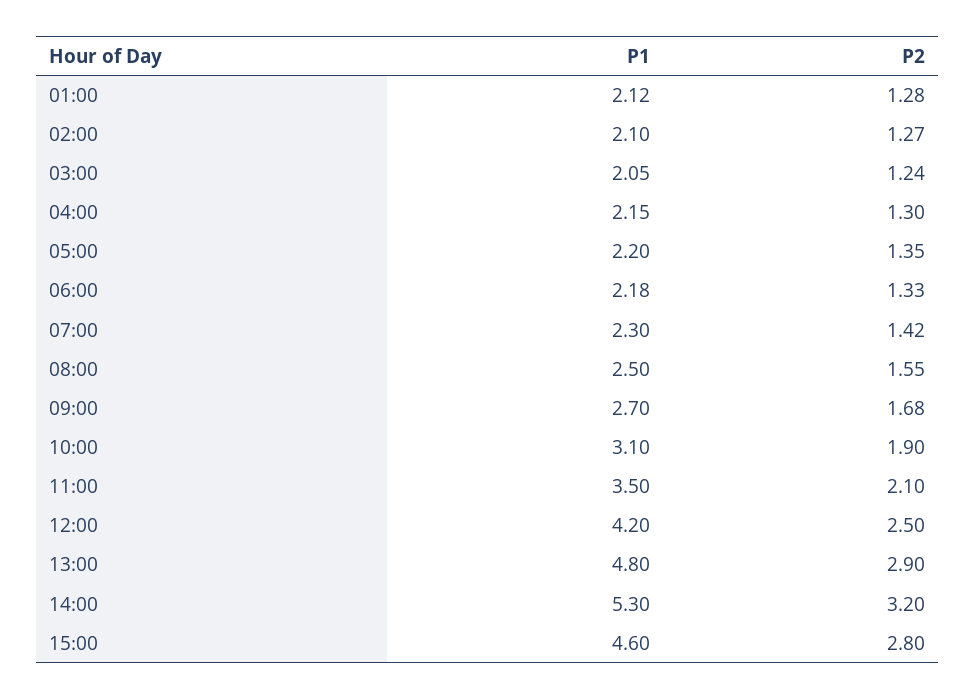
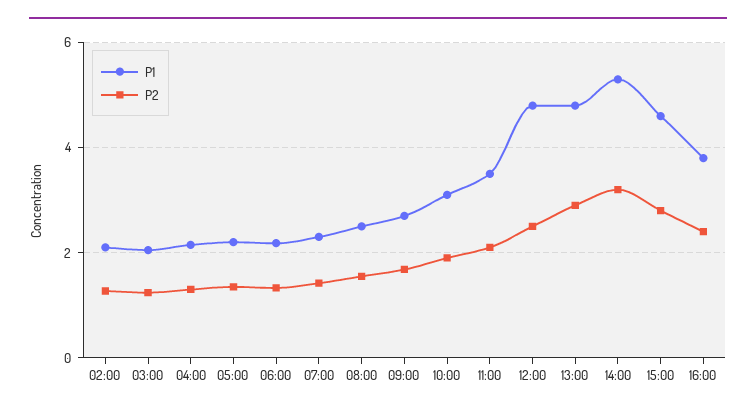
P1, 01:00: 2.12 -> none
P2, 01:00: 1.28 -> none
P1, 12:00: 4.2 -> 4.8
P1, 16:00: none -> 3.8
P2, 16:00: none -> 2.4

